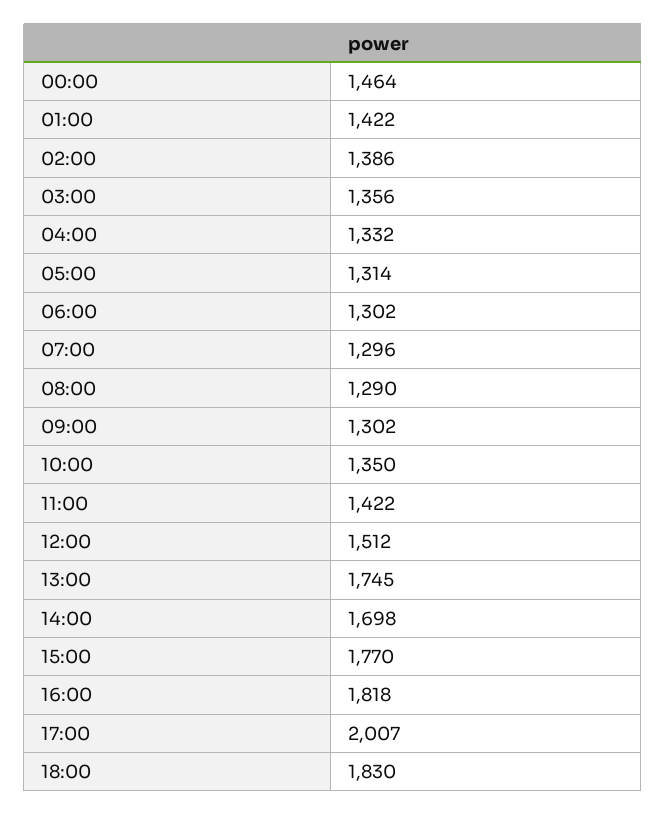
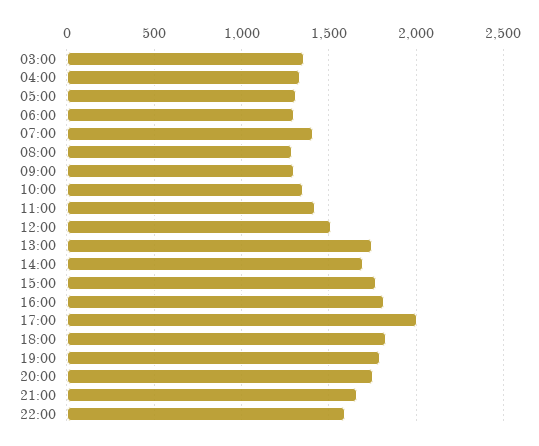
00:00: 1464 -> none
01:00: 1422 -> none
02:00: 1386 -> none
07:00: 1296 -> 1400
19:00: none -> 1800
20:00: none -> 1750
21:00: none -> 1650
22:00: none -> 1600

